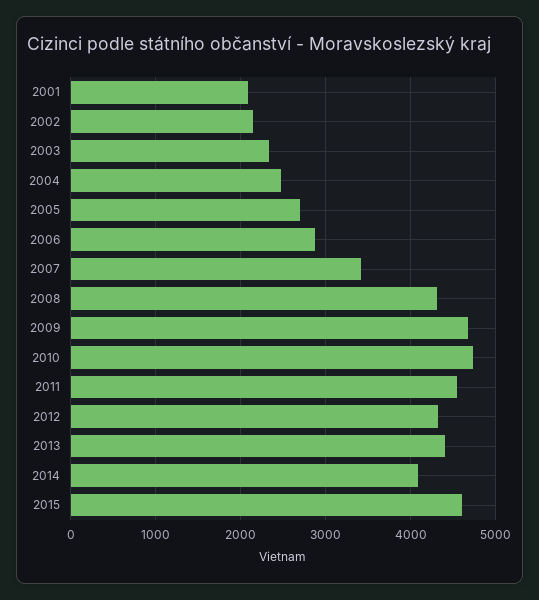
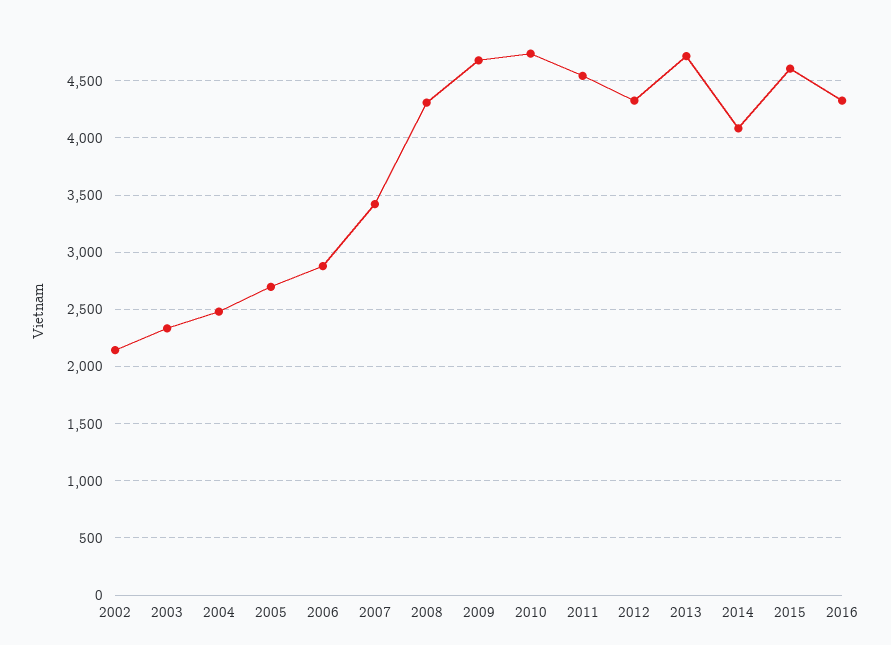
2001: 2100 -> none
2013: 4400 -> 4700
2016: none -> 4300

